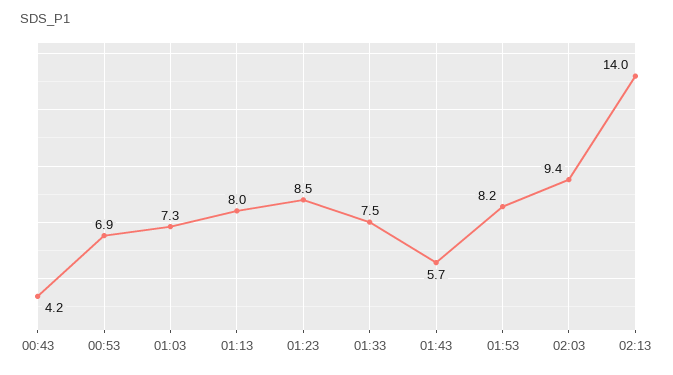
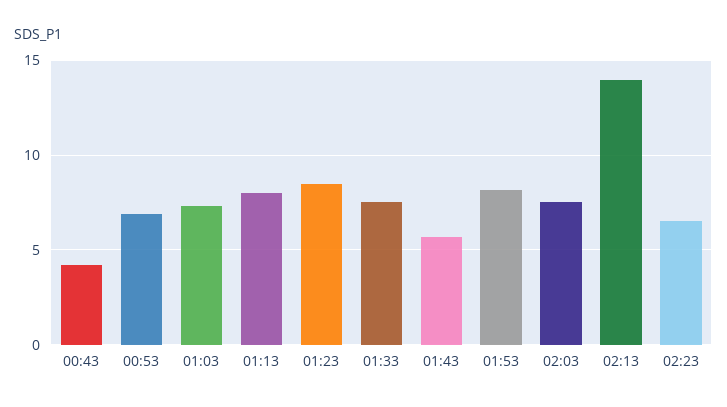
02:03: 9.4 -> 7.5
02:23: none -> 6.5

